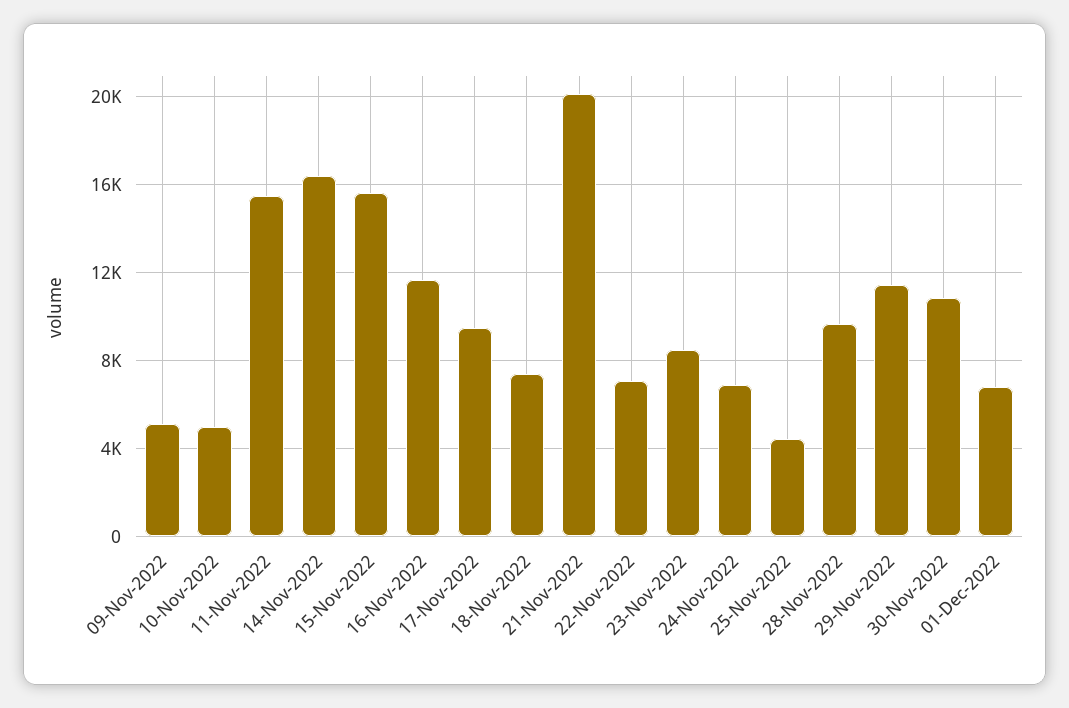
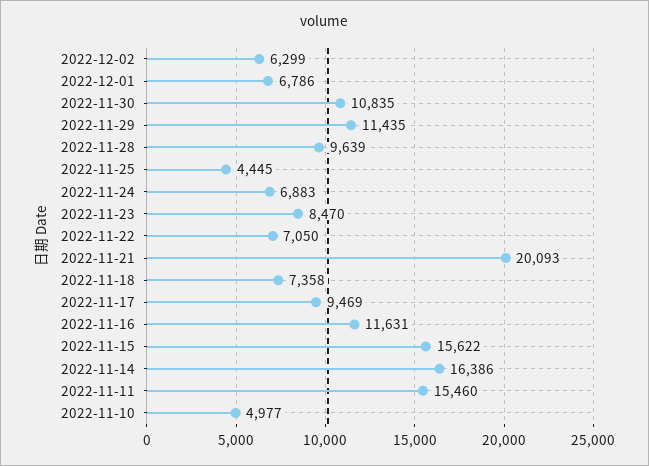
09-Nov-2022: 5000 -> none
2022-12-02: none -> 6299

